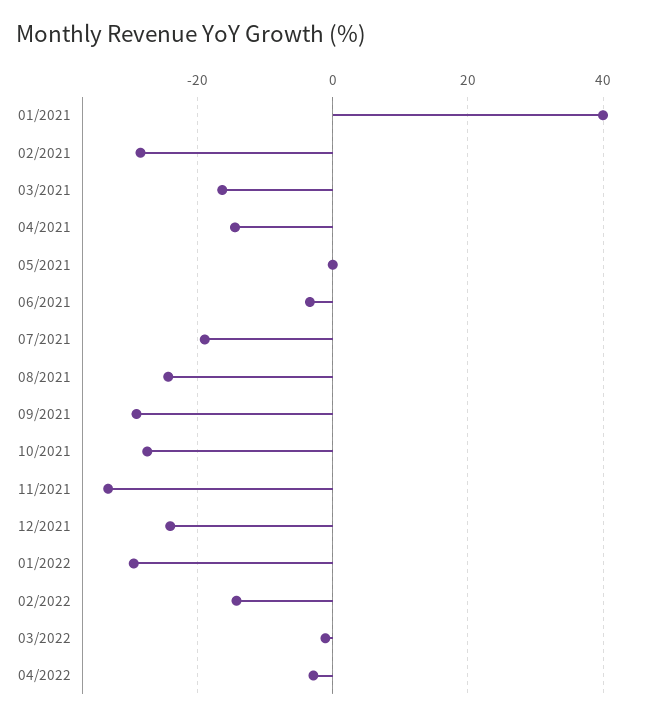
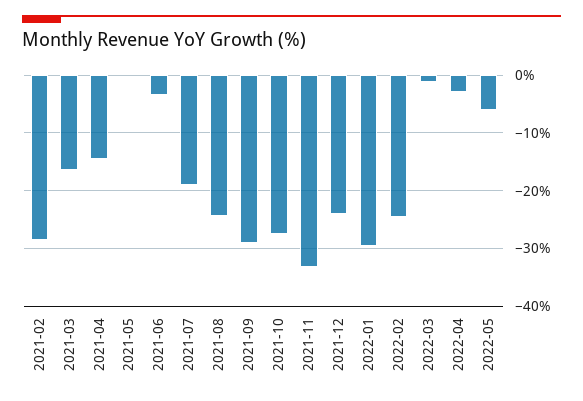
01/2021: 40 -> none
02/2022: -14 -> -24
2022-05: none -> -6

